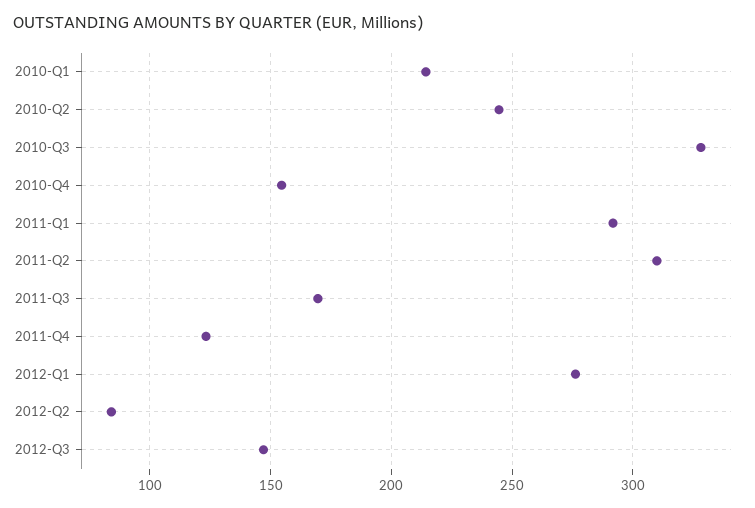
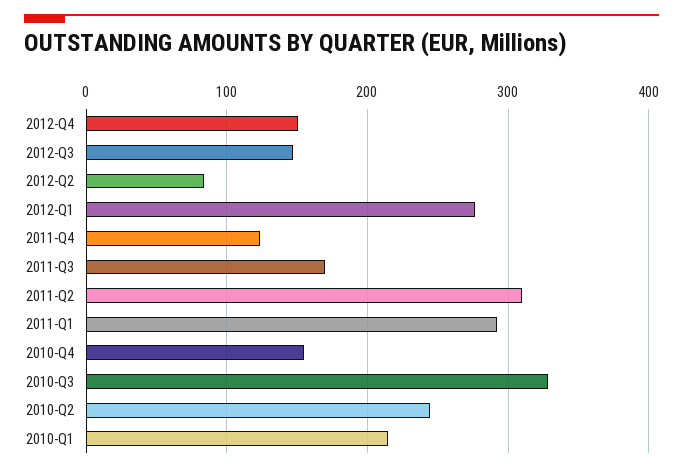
2012-Q4: none -> 150

